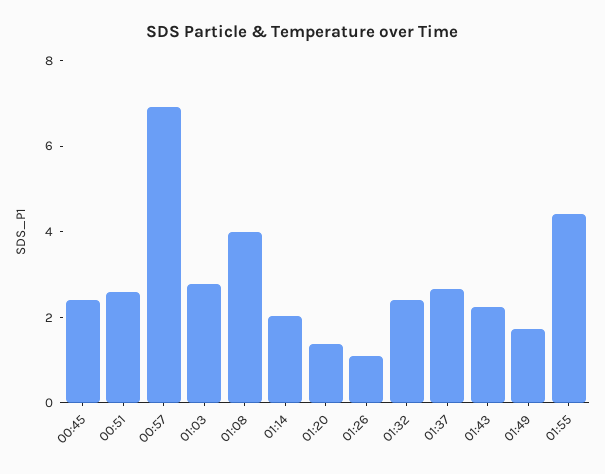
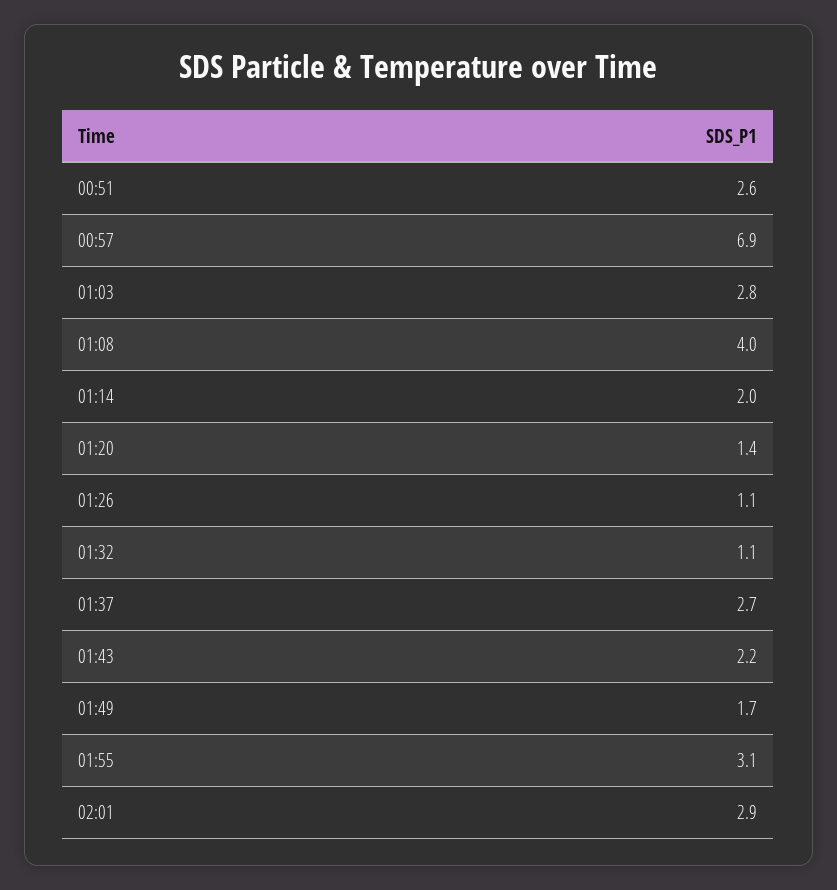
00:45: 2.5 -> none
01:32: 2.5 -> 1.1
01:55: 4.5 -> 3.1
02:01: none -> 2.9

